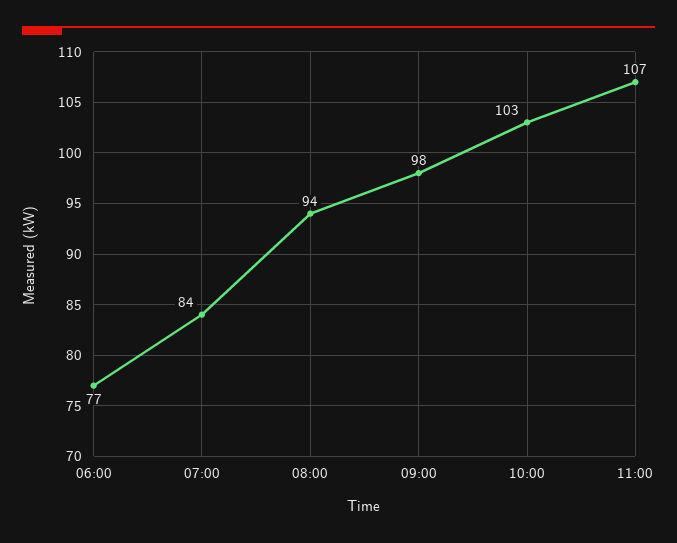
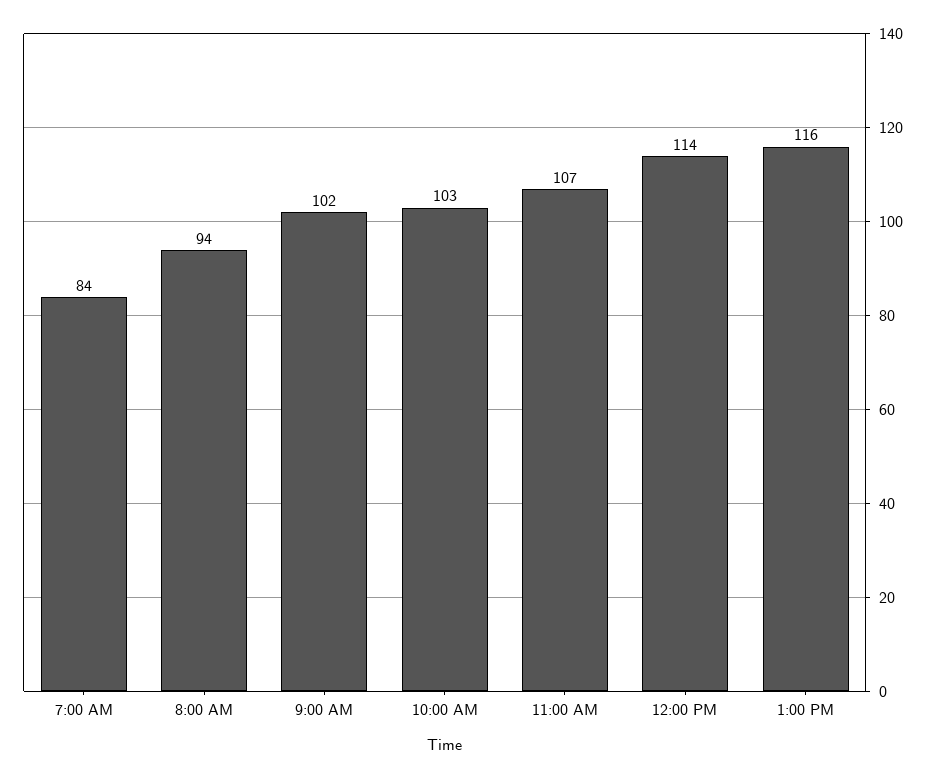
06:00: 77 -> none
09:00: 98 -> 102
12:00 PM: none -> 114
1:00 PM: none -> 116

